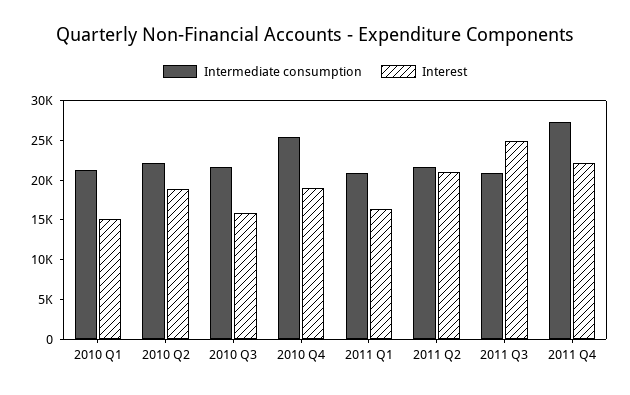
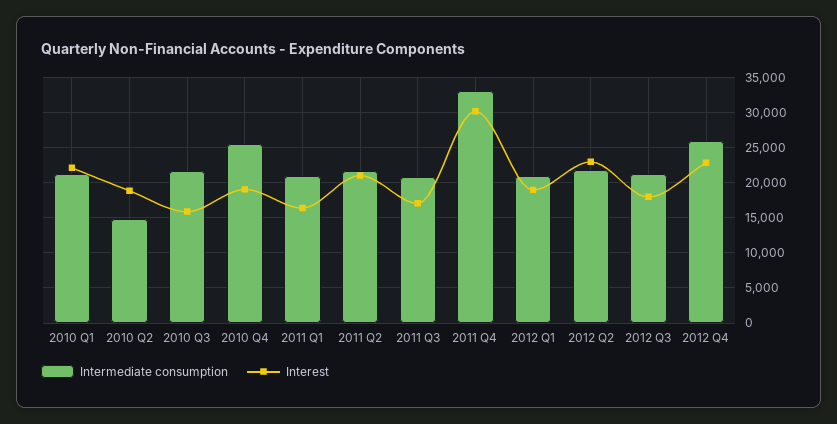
Interest, 2010 Q1: 15000 -> 22000
Intermediate consumption, 2010 Q2: 22500 -> 15000
Interest, 2011 Q3: 25000 -> 17000
Intermediate consumption, 2011 Q4: 27500 -> 33000
Interest, 2011 Q4: 22500 -> 30000
Intermediate consumption, 2012 Q1: none -> 21000
Interest, 2012 Q1: none -> 19000
Intermediate consumption, 2012 Q2: none -> 22000
Interest, 2012 Q2: none -> 23000
Intermediate consumption, 2012 Q3: none -> 21000
Interest, 2012 Q3: none -> 18000
Intermediate consumption, 2012 Q4: none -> 26000
Interest, 2012 Q4: none -> 23000

